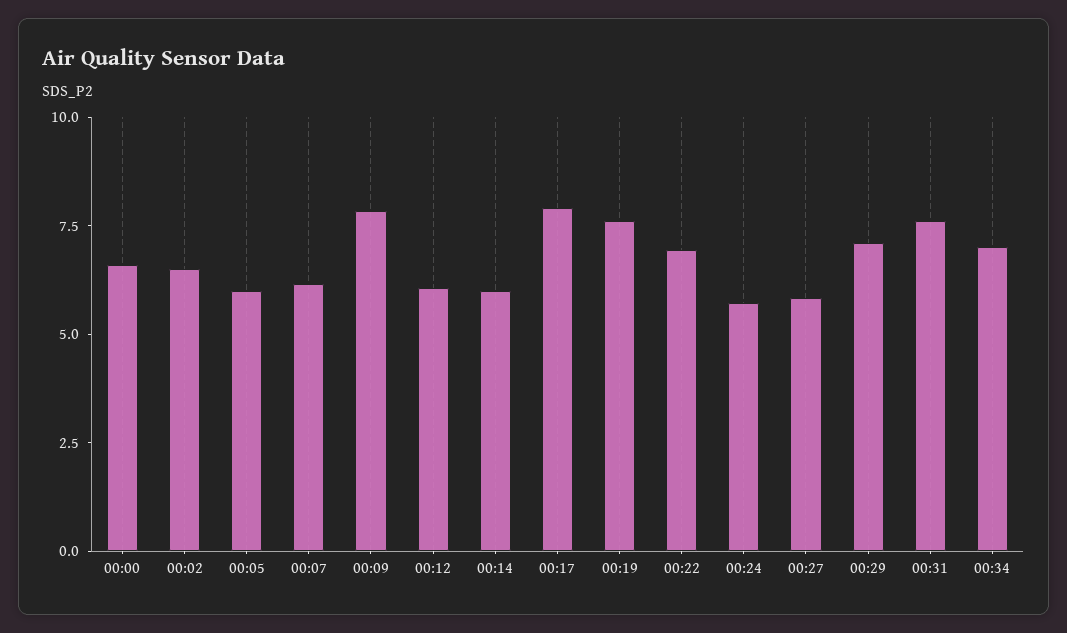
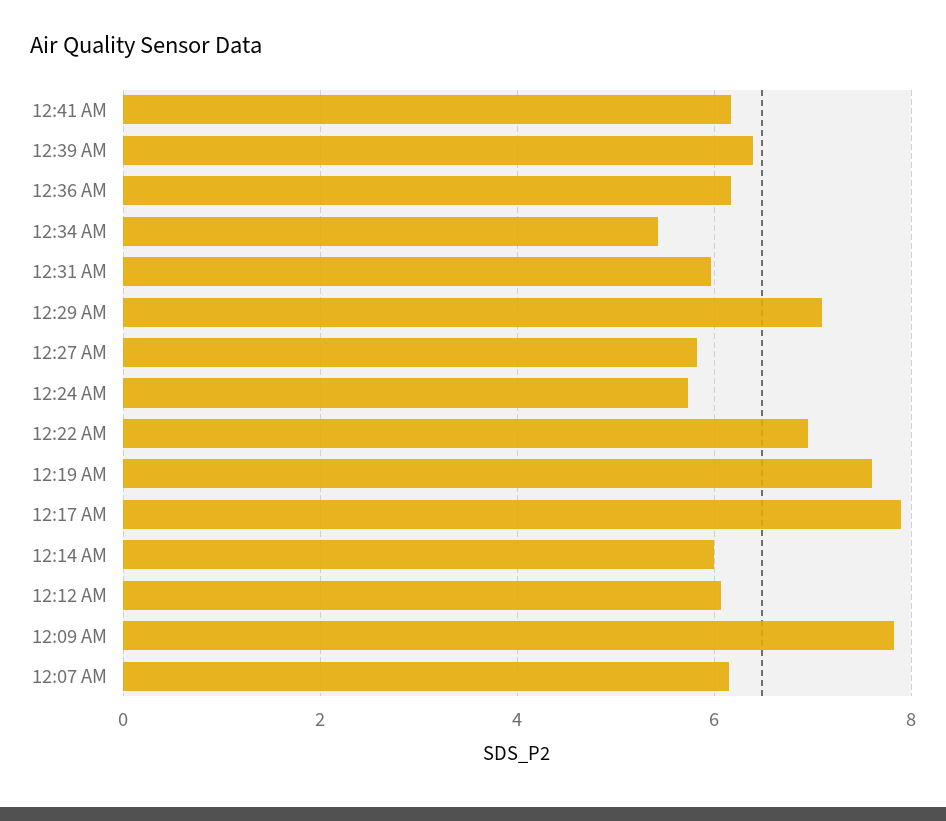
00:00: 6.5 -> none
00:02: 6.5 -> none
00:05: 6 -> none
00:31: 7.5 -> 6
00:34: 7 -> 5.4
12:41 AM: none -> 6.2
12:39 AM: none -> 6.4
12:36 AM: none -> 6.2

